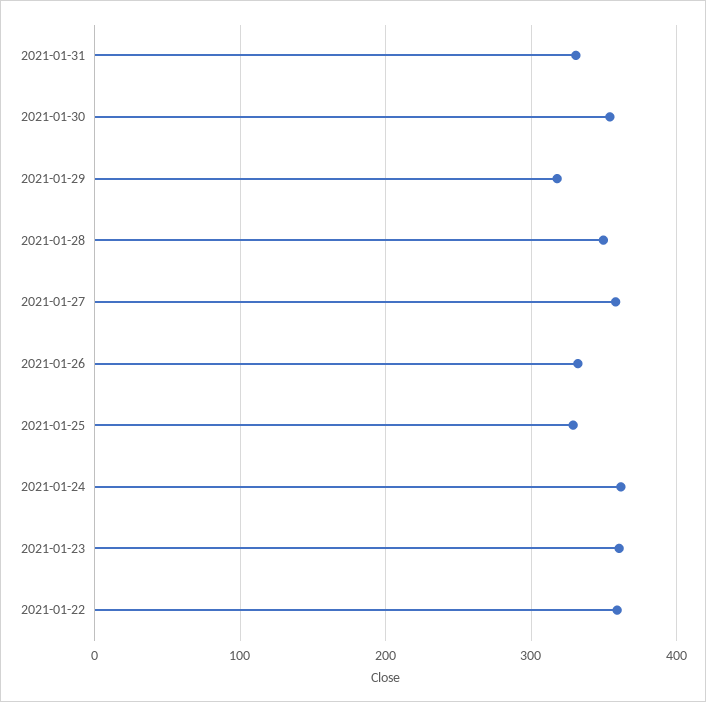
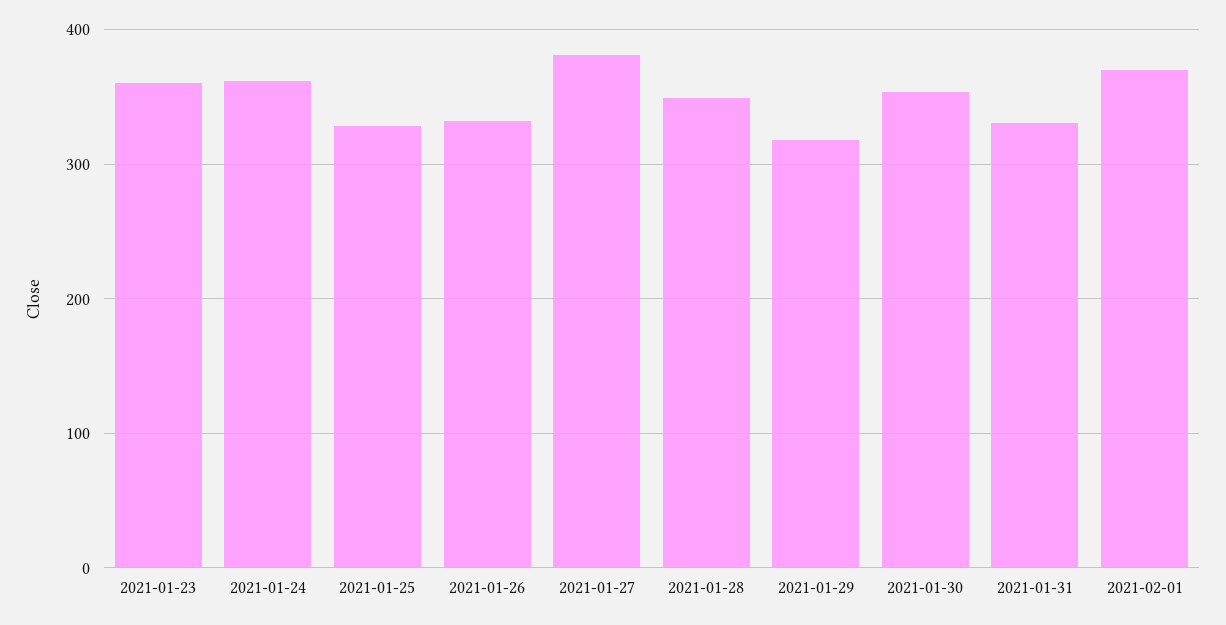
2021-01-27: 360 -> 380
2021-01-22: 360 -> none
2021-02-01: none -> 370

